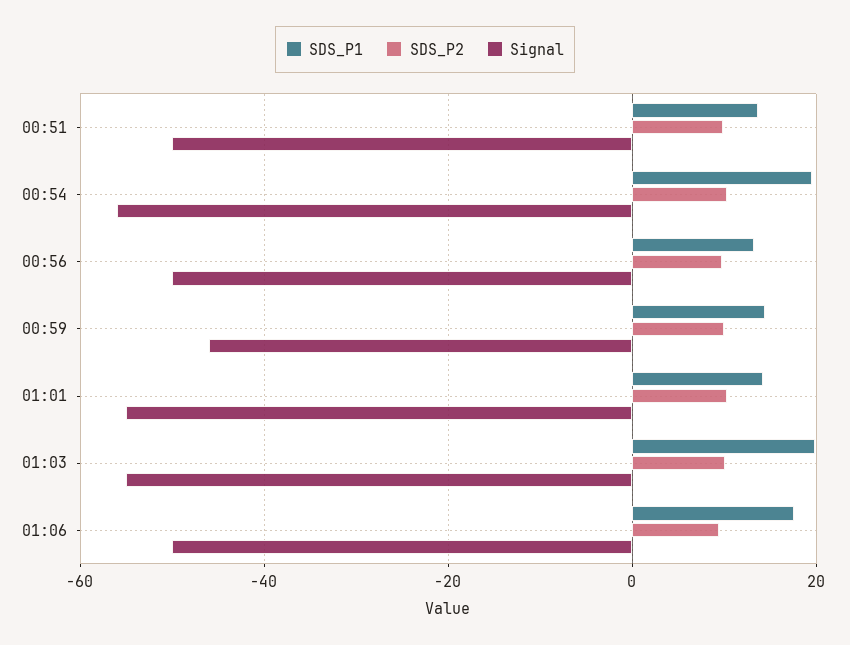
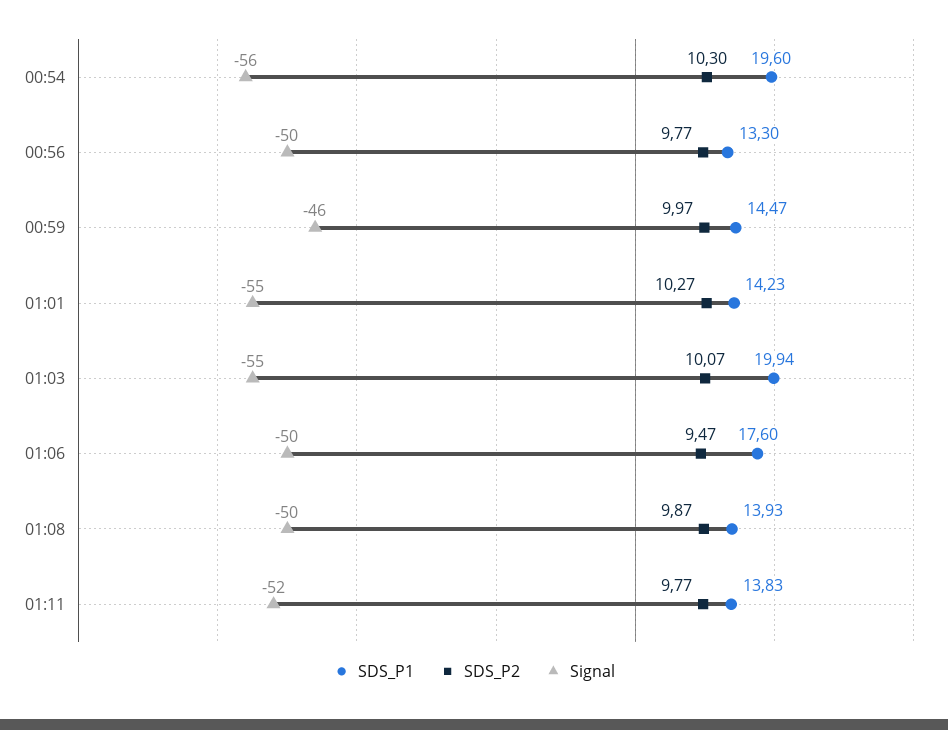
SDS_P1, 00:51: 14 -> none
SDS_P2, 00:51: 10 -> none
Signal, 00:51: -50 -> none
SDS_P1, 01:08: none -> 13.93
SDS_P2, 01:08: none -> 9.87
Signal, 01:08: none -> -50
SDS_P1, 01:11: none -> 13.83
SDS_P2, 01:11: none -> 9.77
Signal, 01:11: none -> -52

